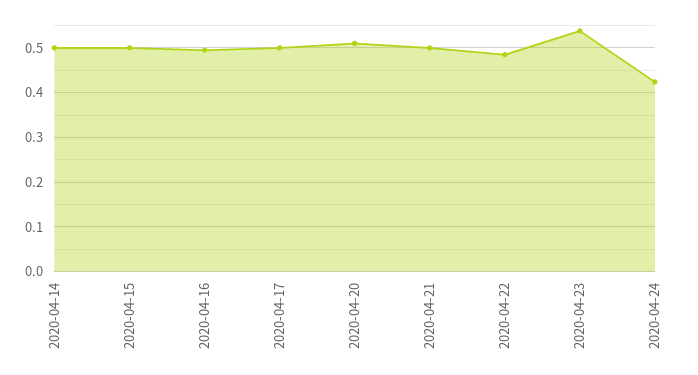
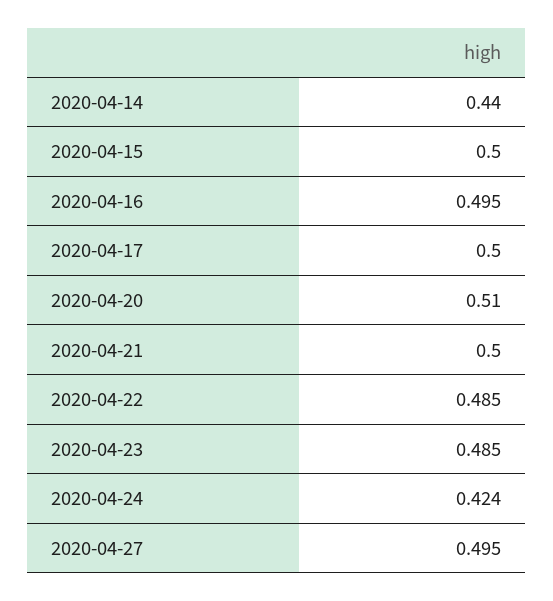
2020-04-14: 0.5 -> 0.44
2020-04-23: 0.54 -> 0.485
2020-04-27: none -> 0.495

